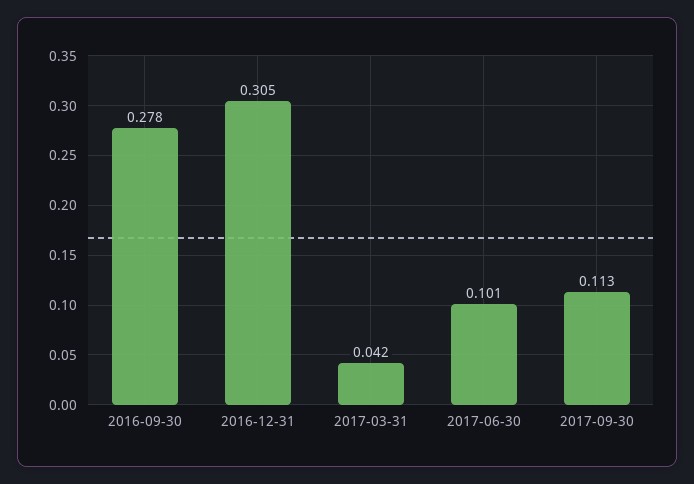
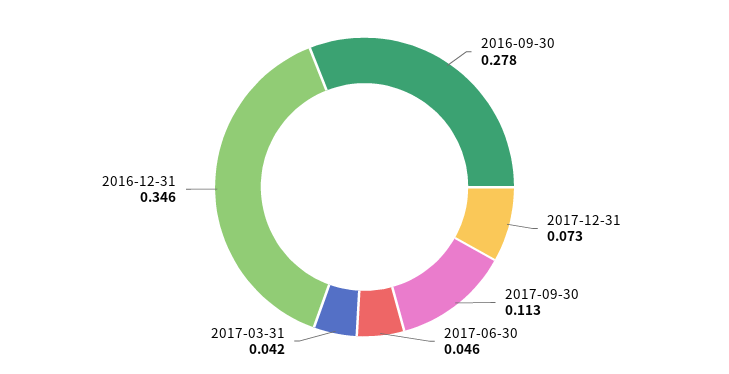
2016-12-31: 0.305 -> 0.346
2017-06-30: 0.101 -> 0.046
2017-12-31: none -> 0.073

